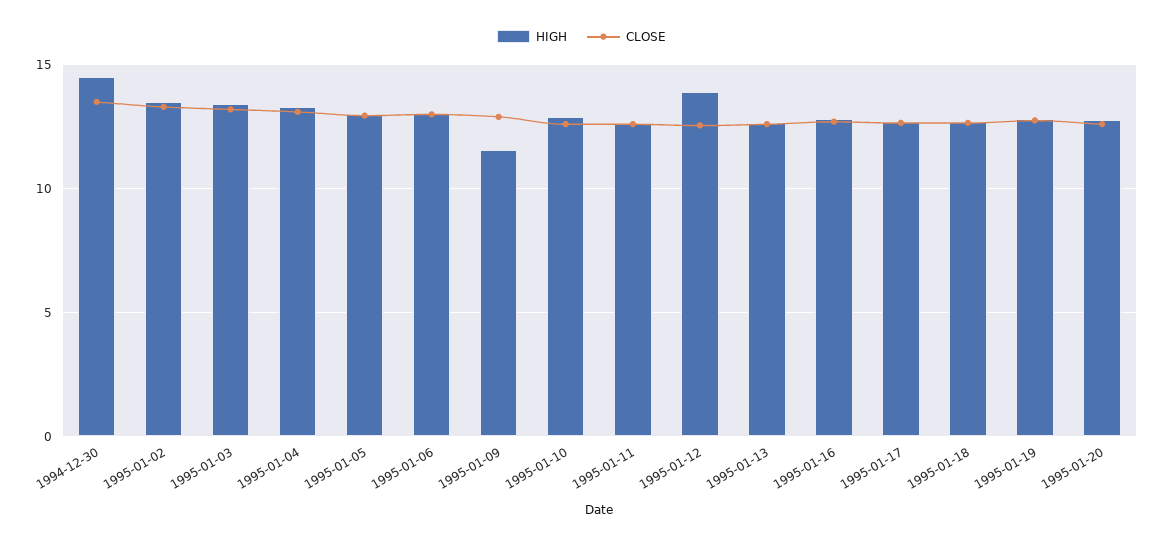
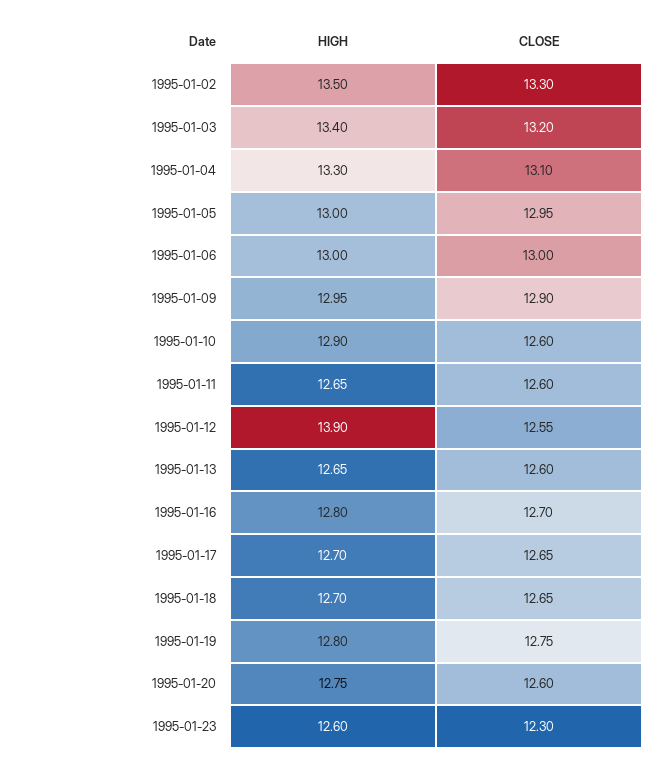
HIGH, 1994-12-30: 14.5 -> none
CLOSE, 1994-12-30: 13.5 -> none
HIGH, 1995-01-09: 11.5 -> 12.95
HIGH, 1995-01-23: none -> 12.6
CLOSE, 1995-01-23: none -> 12.3

